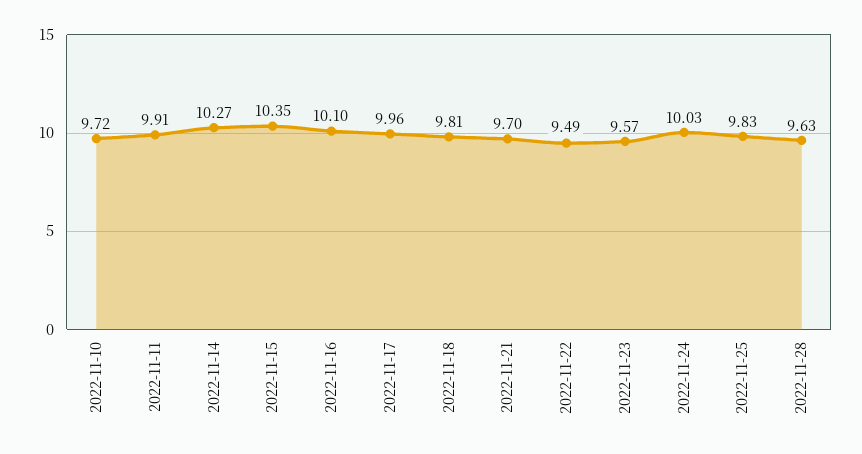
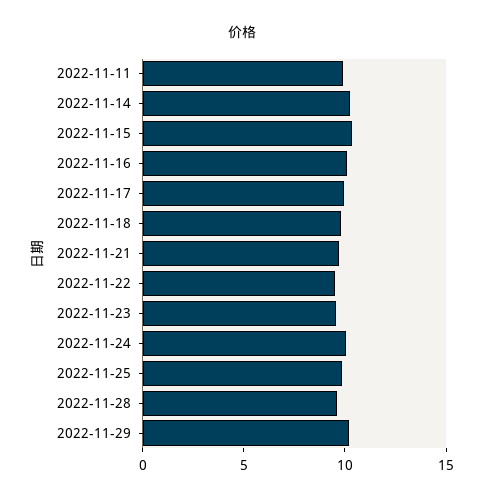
2022-11-10: 9.72 -> none
2022-11-29: none -> 10

